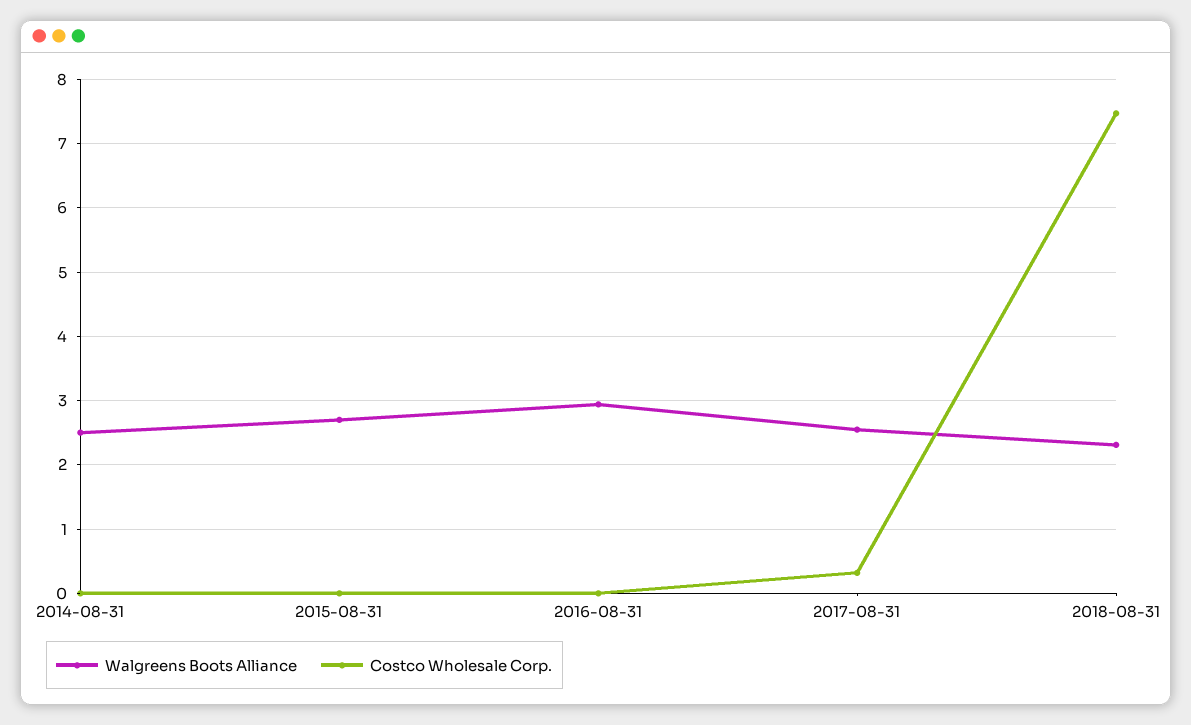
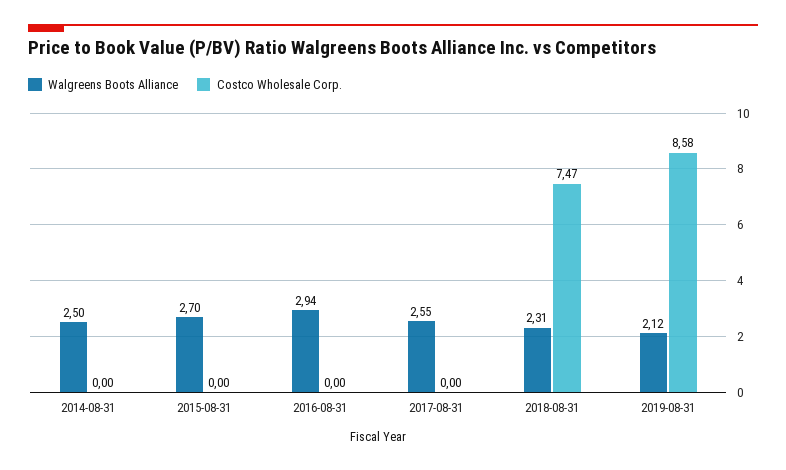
Costco Wholesale Corp., 2017-08-31: 0.3 -> 0
Walgreens Boots Alliance, 2019-08-31: none -> 2.12
Costco Wholesale Corp., 2019-08-31: none -> 8.58

